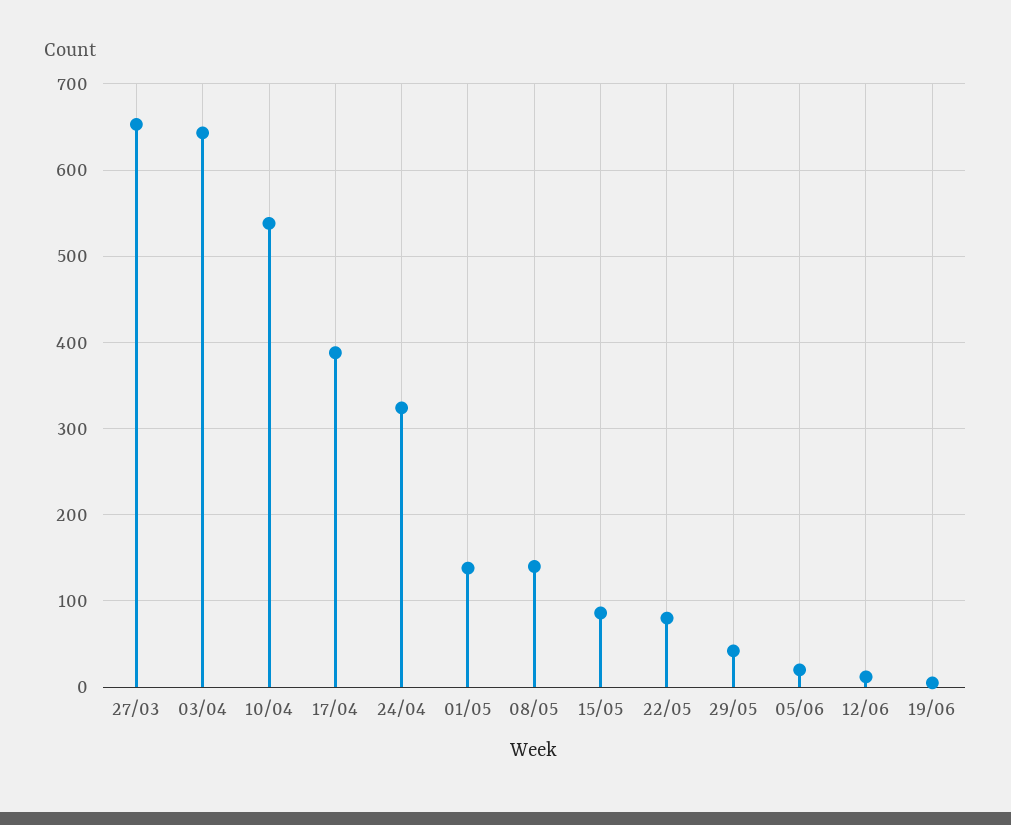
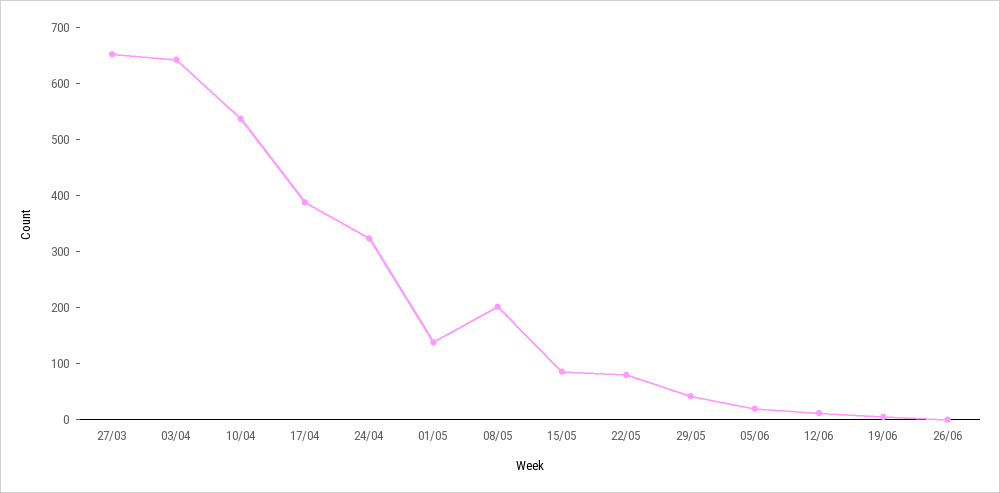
08/05: 140 -> 200
26/06: none -> 0

